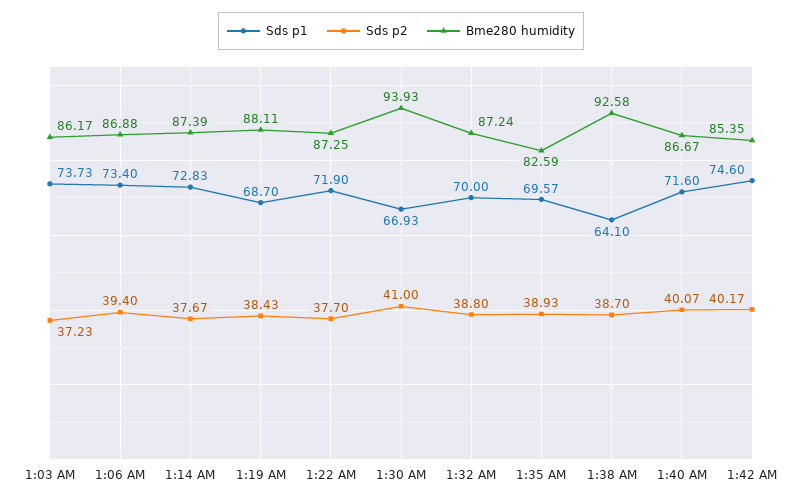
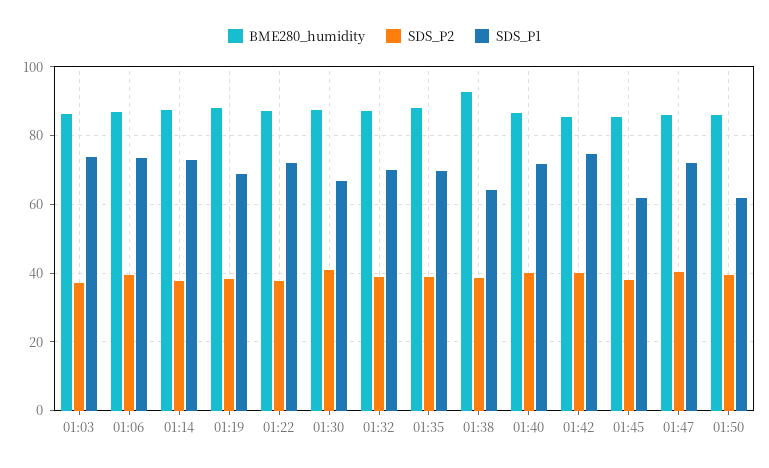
Bme280 humidity, 1:30 AM: 93.93 -> 88
Bme280 humidity, 1:35 AM: 82.59 -> 88
Bme280 humidity, 01:45: none -> 86
Sds p2, 01:45: none -> 38
Sds p1, 01:45: none -> 62
Bme280 humidity, 01:47: none -> 86
Sds p2, 01:47: none -> 40
Sds p1, 01:47: none -> 72
Bme280 humidity, 01:50: none -> 86
Sds p2, 01:50: none -> 40
Sds p1, 01:50: none -> 62

